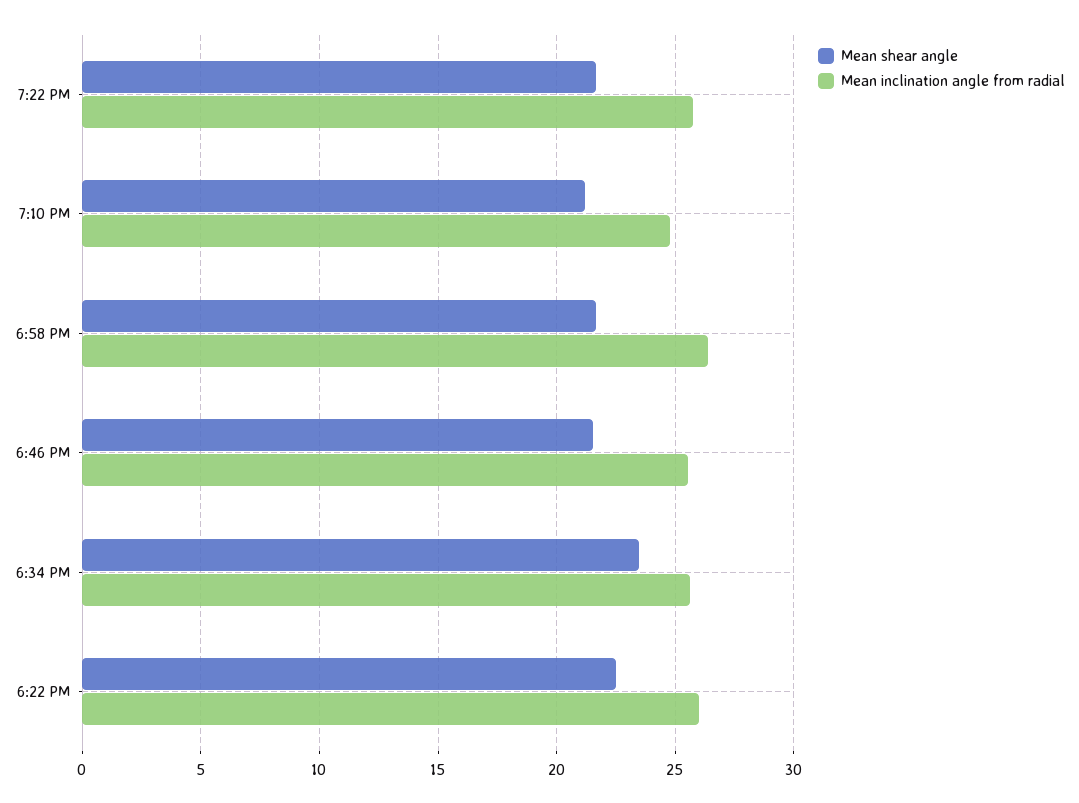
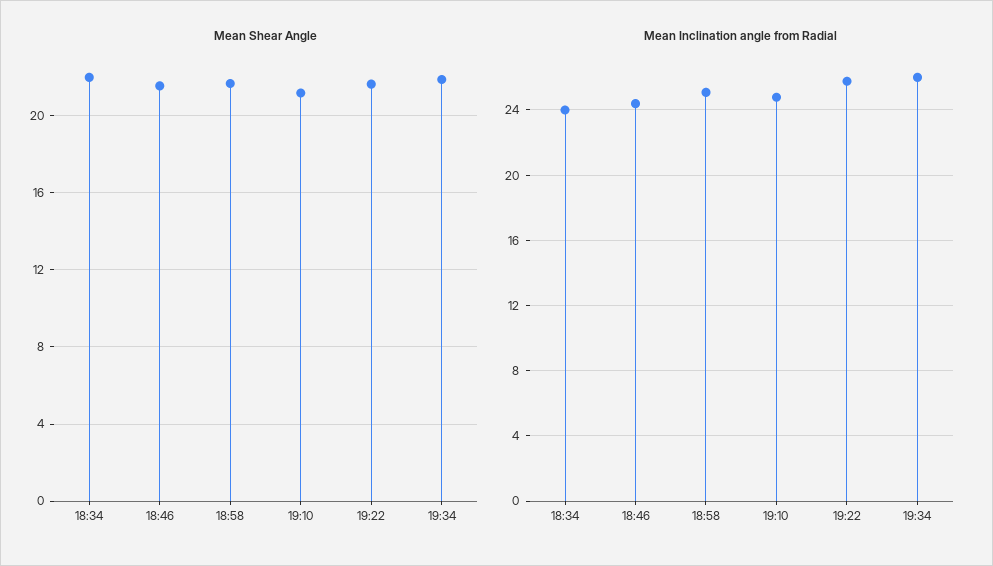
Mean inclination angle from radial, 6:58 PM: 26.5 -> 25
Mean inclination angle from radial, 6:46 PM: 25.5 -> 24.5
Mean shear angle, 6:34 PM: 23.5 -> 22
Mean inclination angle from radial, 6:34 PM: 25.5 -> 24
Mean shear angle, 6:22 PM: 22.5 -> none
Mean inclination angle from radial, 6:22 PM: 26 -> none
Mean shear angle, 19:34: none -> 22
Mean inclination angle from radial, 19:34: none -> 26

